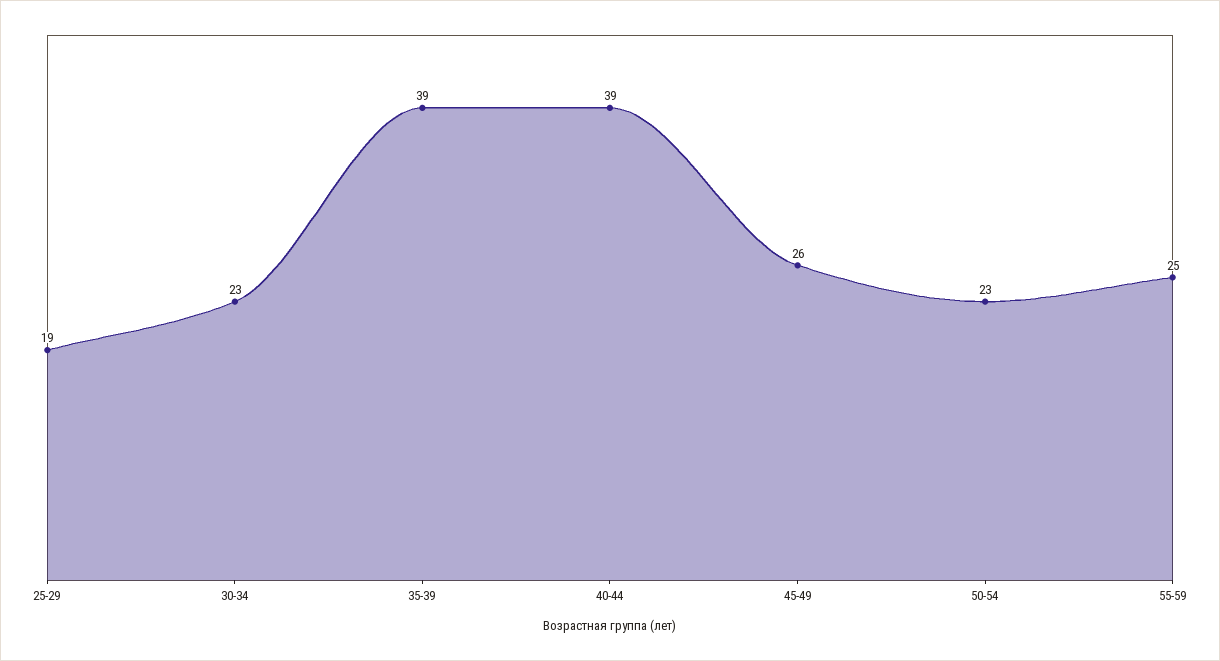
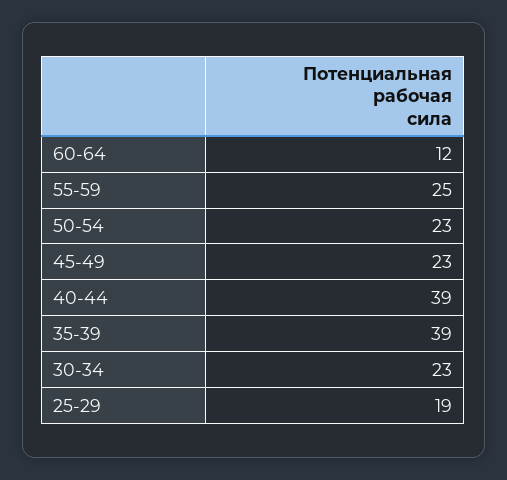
45-49: 26 -> 23
60-64: none -> 12

